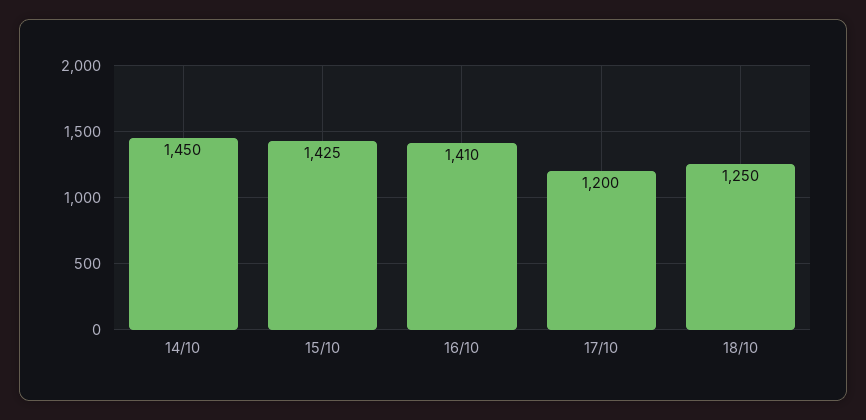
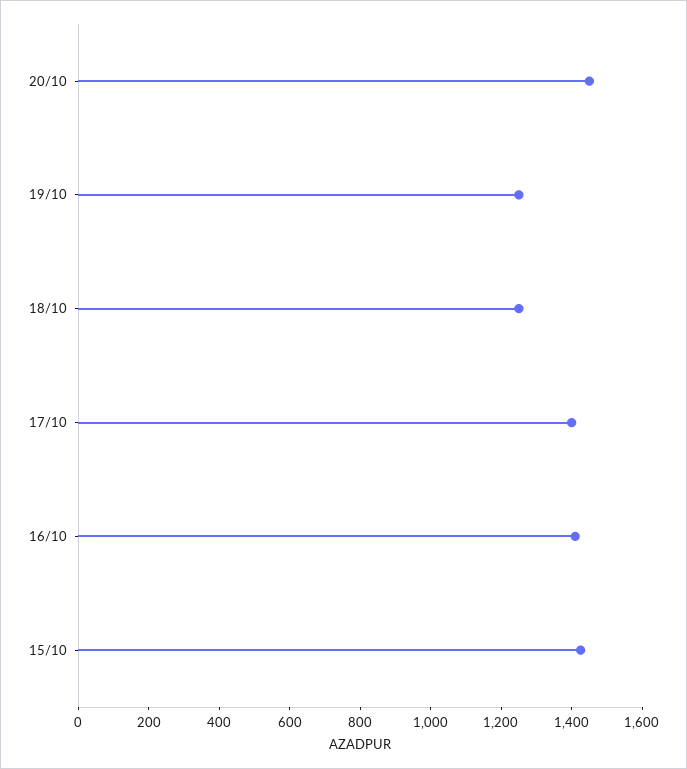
14/10: 1450 -> none
17/10: 1200 -> 1400
20/10: none -> 1450
19/10: none -> 1250

